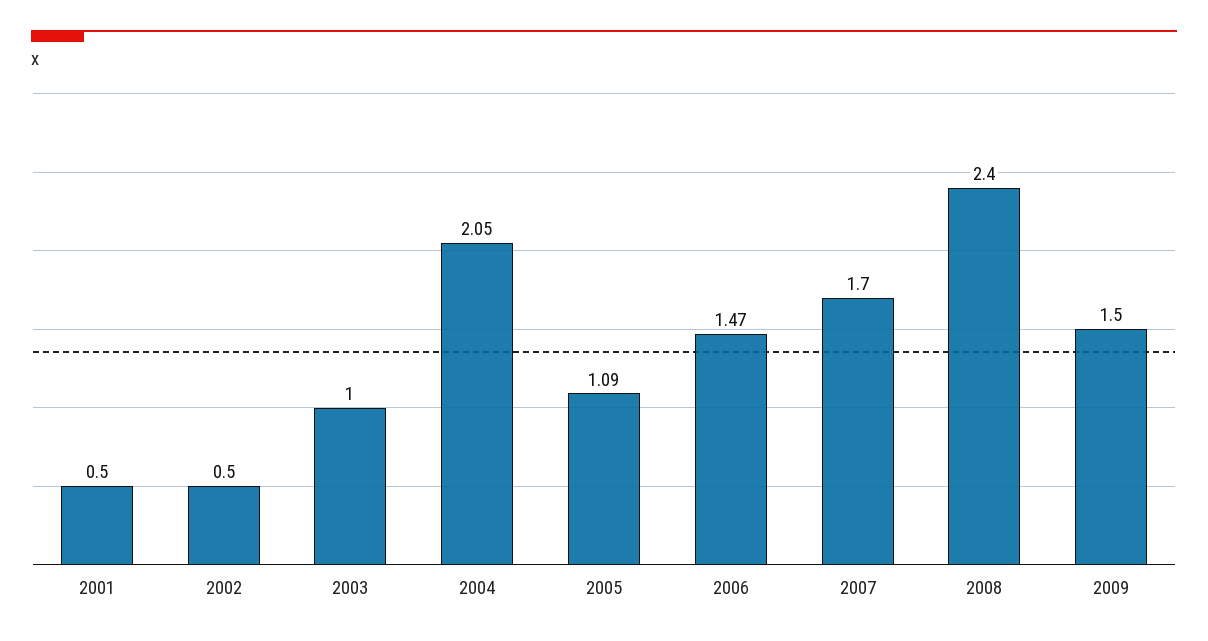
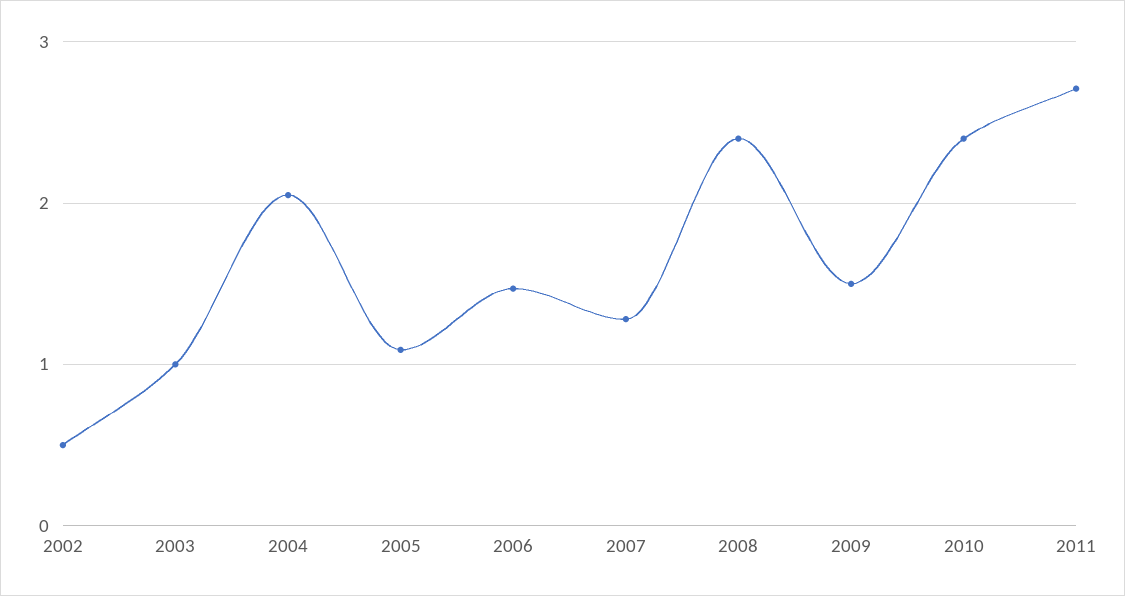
2001: 0.5 -> none
2007: 1.7 -> 1.3
2010: none -> 2.4
2011: none -> 2.7

